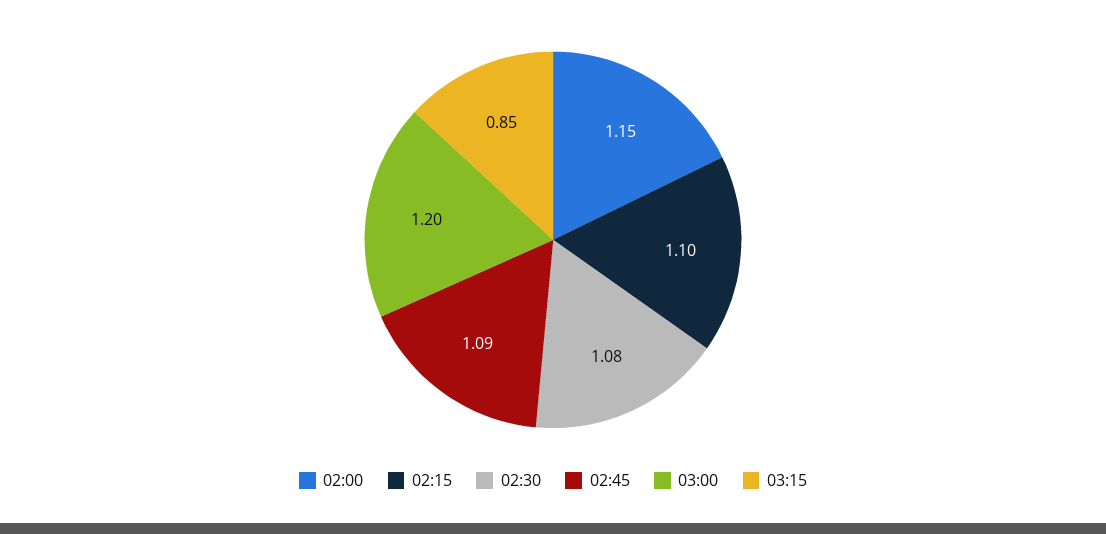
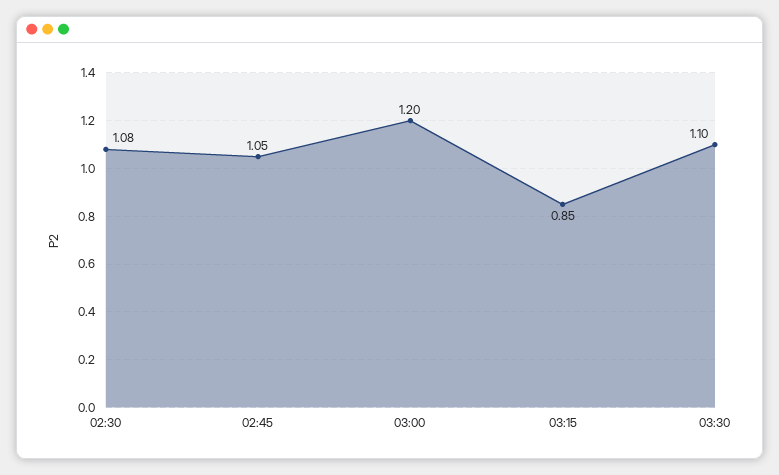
02:00: 1.15 -> none
02:15: 1.1 -> none
02:45: 1.09 -> 1.05
03:30: none -> 1.1

